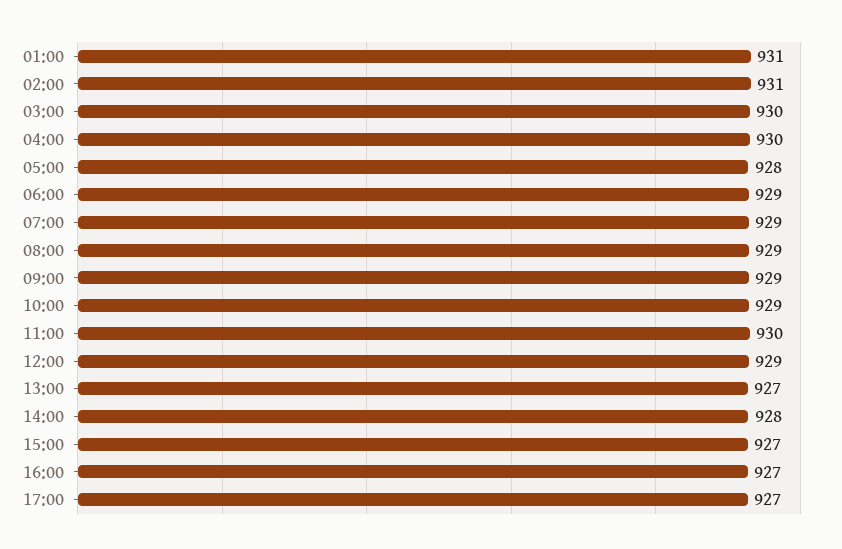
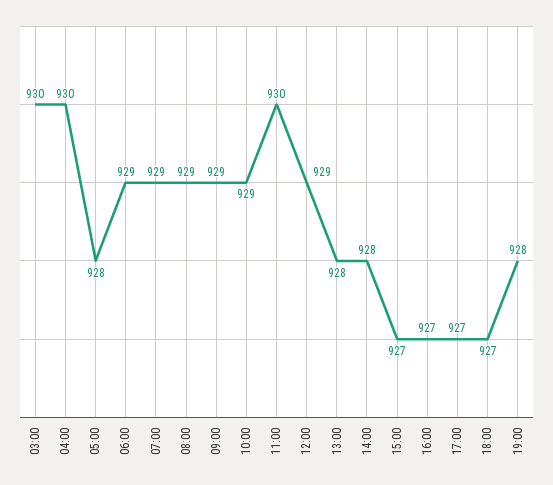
01:00: 931 -> none
02:00: 931 -> none
13:00: 927 -> 928
18:00: none -> 927
19:00: none -> 928

